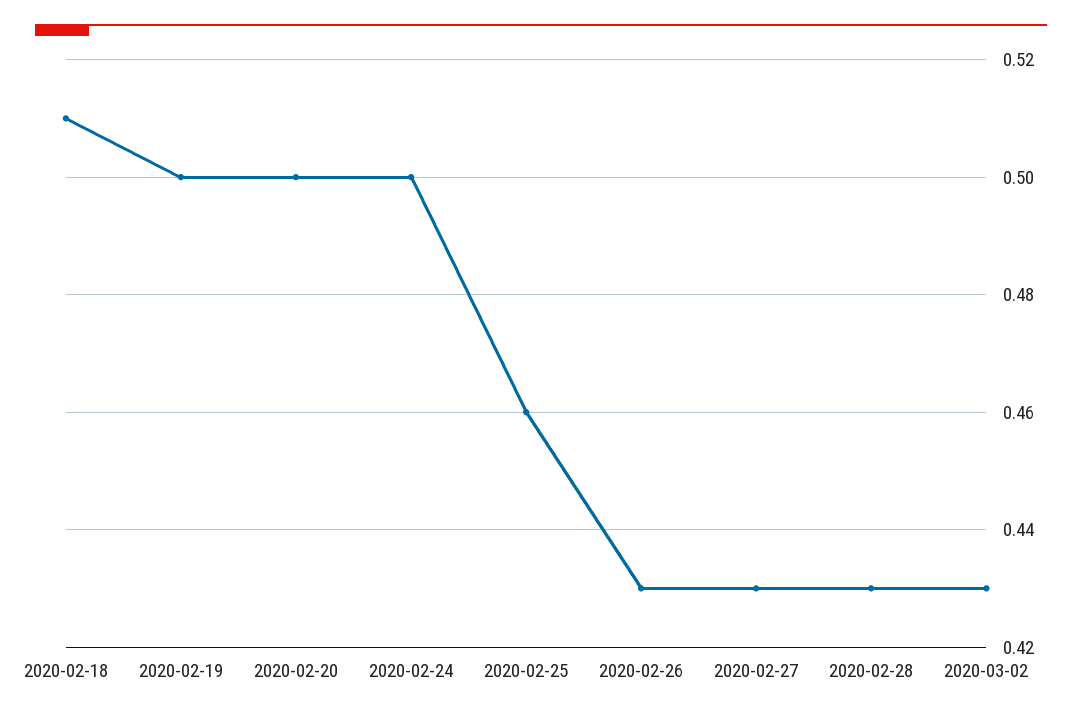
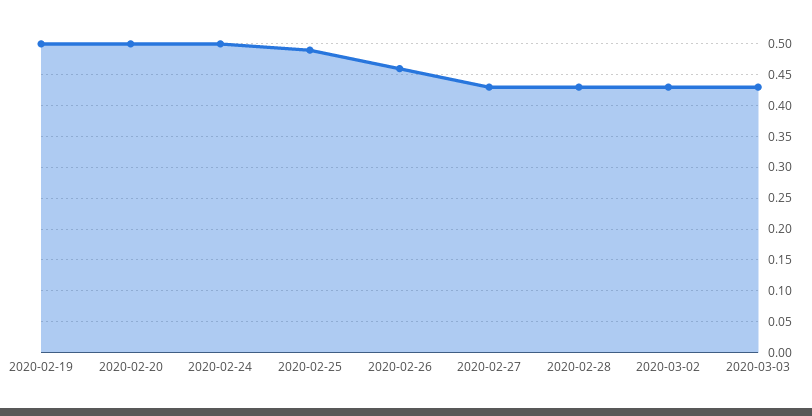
2020-02-18: 0.51 -> none
2020-02-25: 0.46 -> 0.49
2020-02-26: 0.43 -> 0.46
2020-03-03: none -> 0.43

